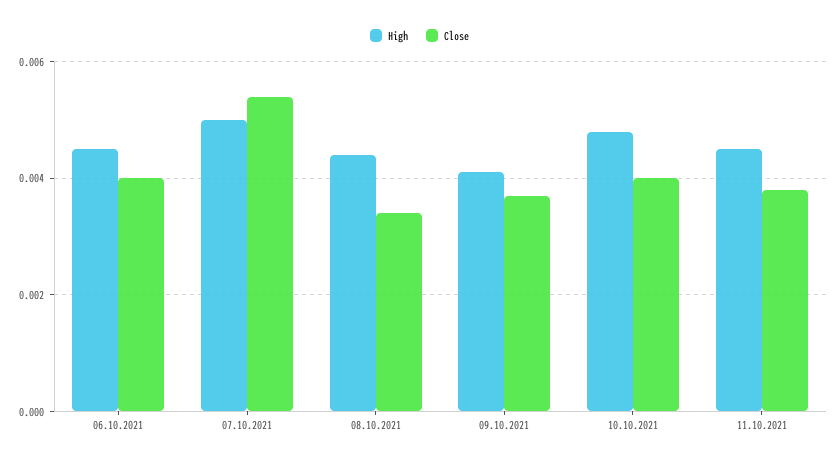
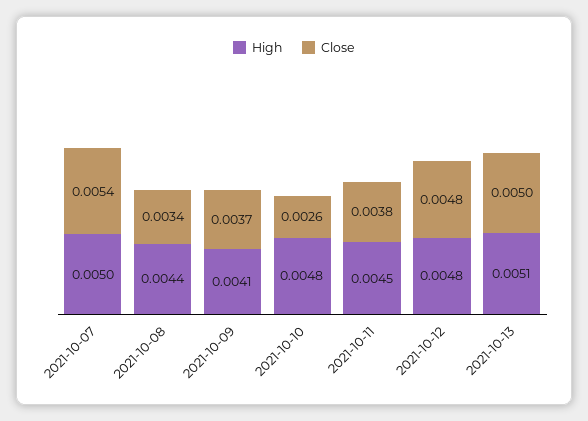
High, 06.10.2021: 0.0045 -> none
Close, 06.10.2021: 0.004 -> none
Close, 10.10.2021: 0.004 -> 0.0026
High, 2021-10-12: none -> 0.0048
Close, 2021-10-12: none -> 0.0048
High, 2021-10-13: none -> 0.0051
Close, 2021-10-13: none -> 0.005

